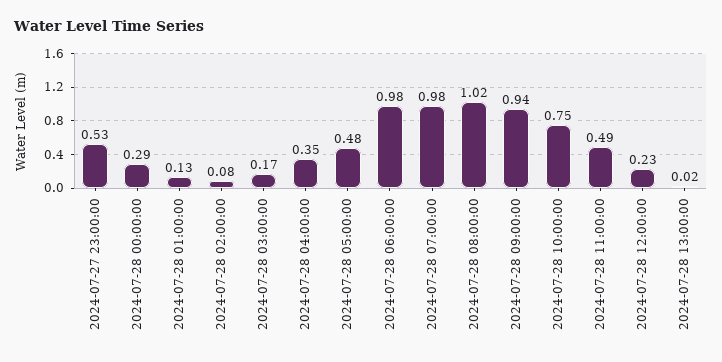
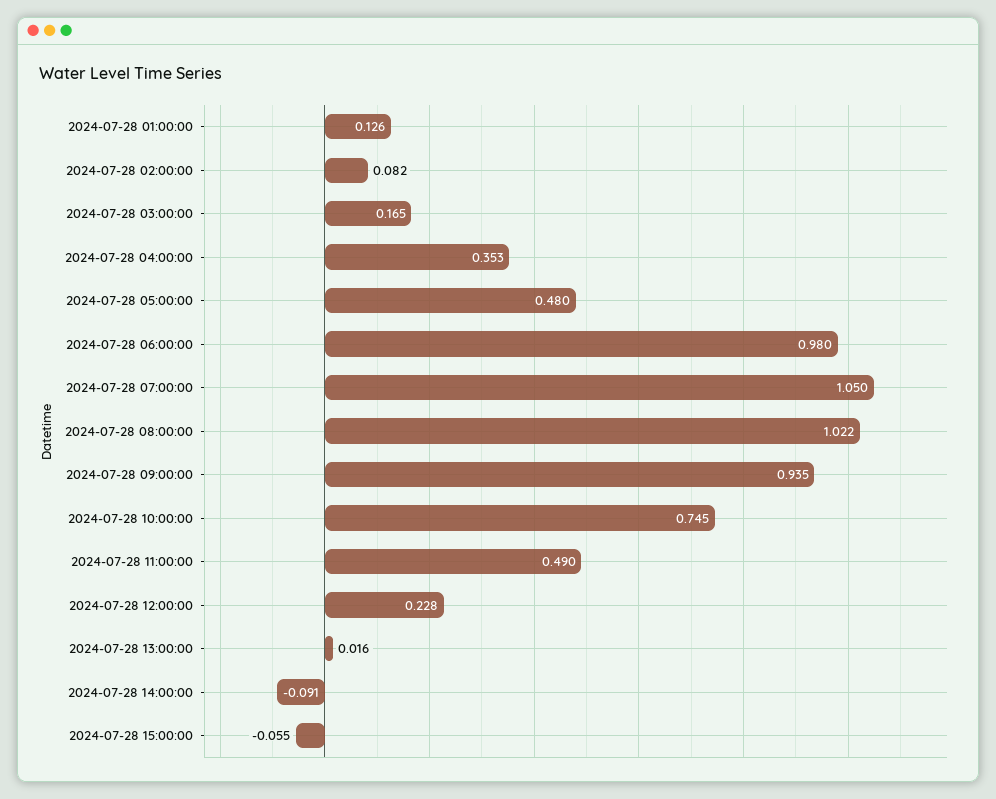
2024-07-27 23:00:00: 0.53 -> none
2024-07-28 00:00:00: 0.29 -> none
2024-07-28 07:00:00: 0.98 -> 1.05
2024-07-28 14:00:00: none -> -0.091
2024-07-28 15:00:00: none -> -0.055

